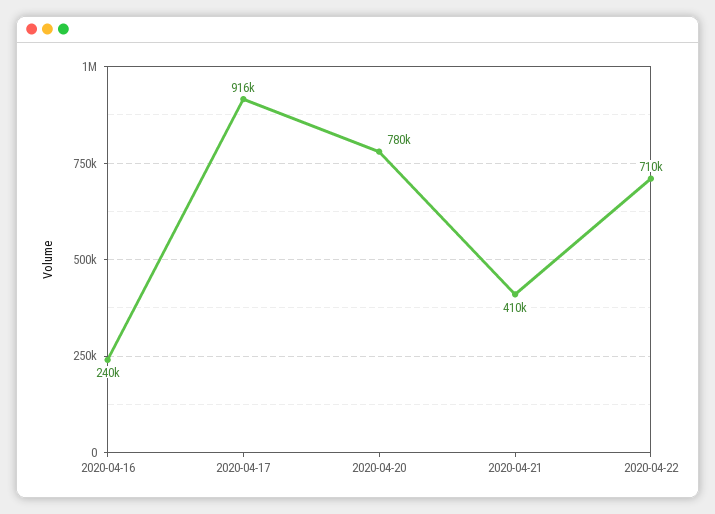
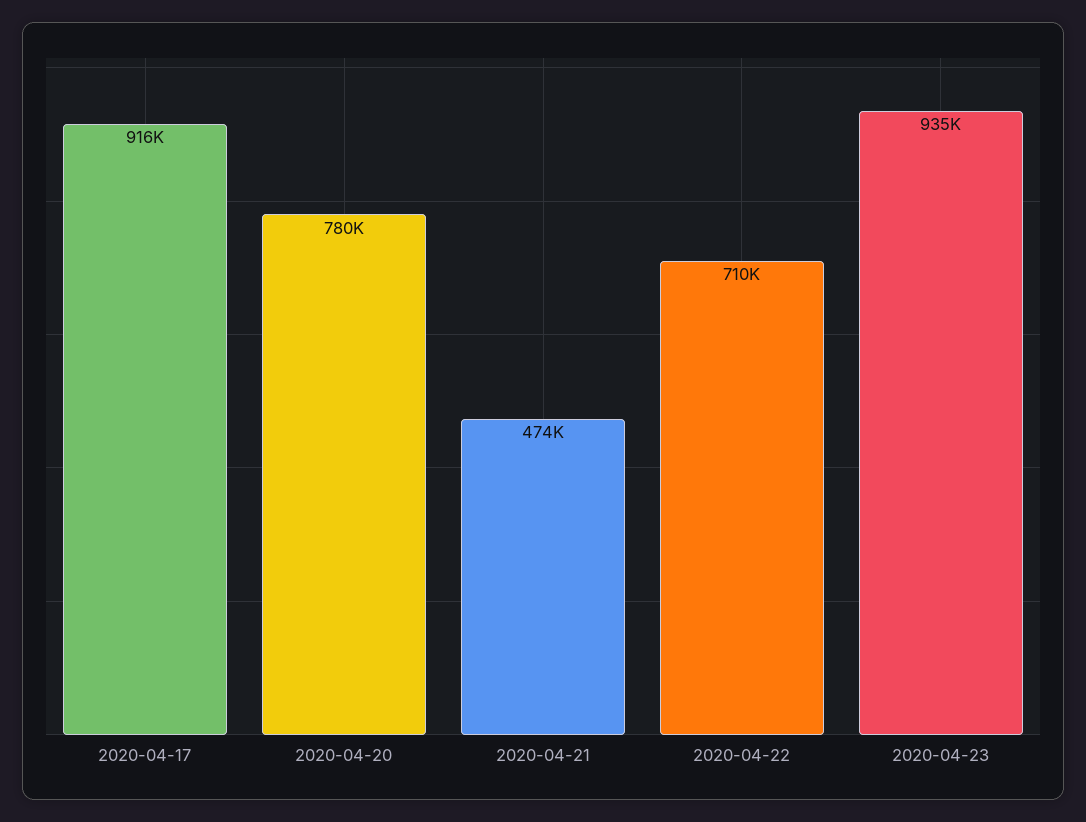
2020-04-16: 240000 -> none
2020-04-21: 410000 -> 474000
2020-04-23: none -> 935000

